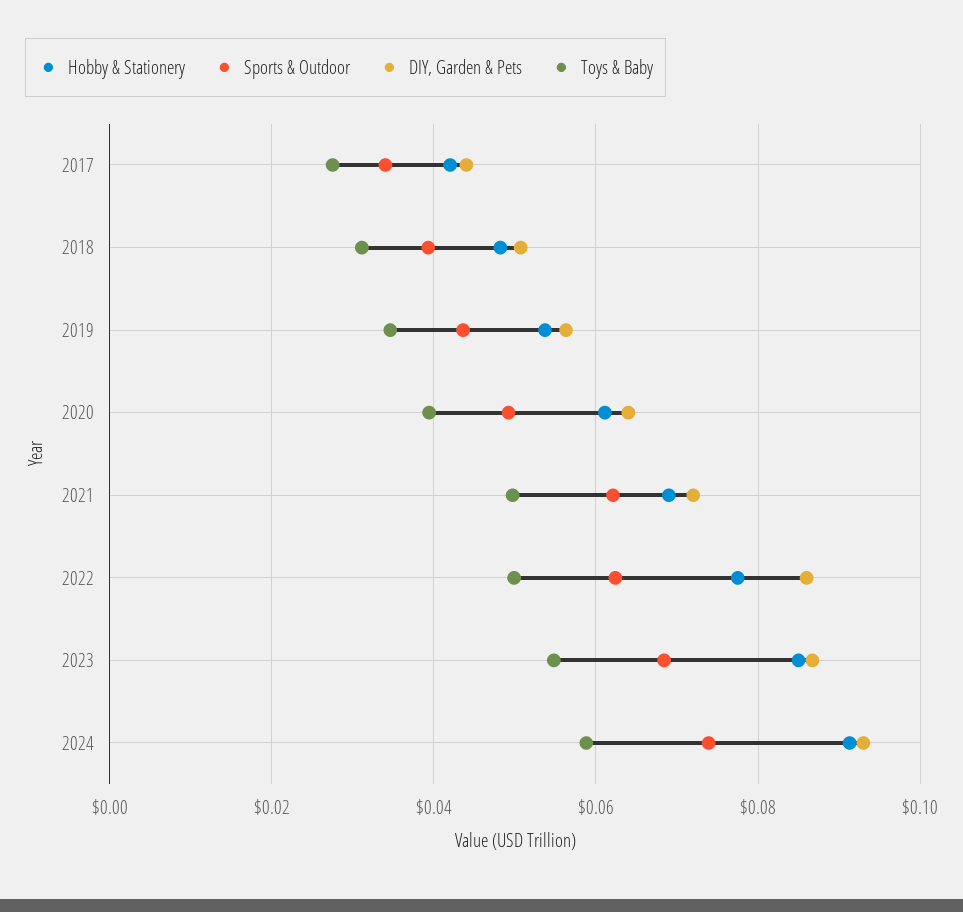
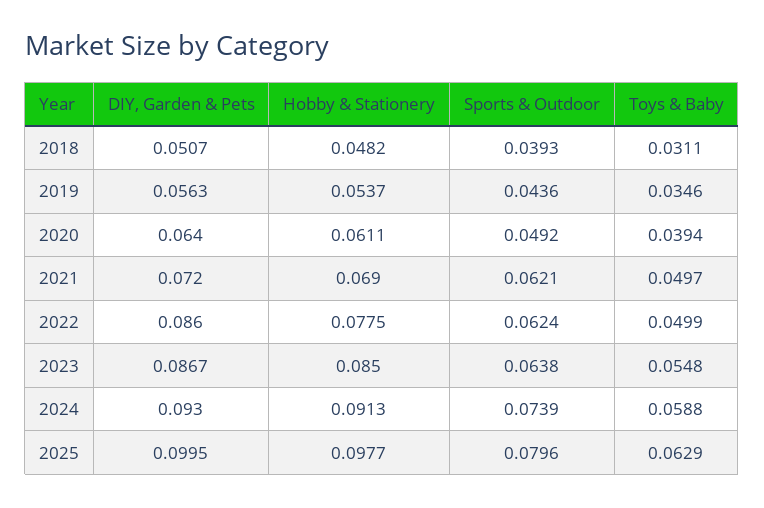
Hobby & Stationery, 2017: 0.042 -> none
Sports & Outdoor, 2017: 0.034 -> none
DIY, Garden & Pets, 2017: 0.044 -> none
Toys & Baby, 2017: 0.028 -> none
Sports & Outdoor, 2023: 0.068 -> 0.0638
DIY, Garden & Pets, 2025: none -> 0.0995
Hobby & Stationery, 2025: none -> 0.0977
Sports & Outdoor, 2025: none -> 0.0796
Toys & Baby, 2025: none -> 0.0629

